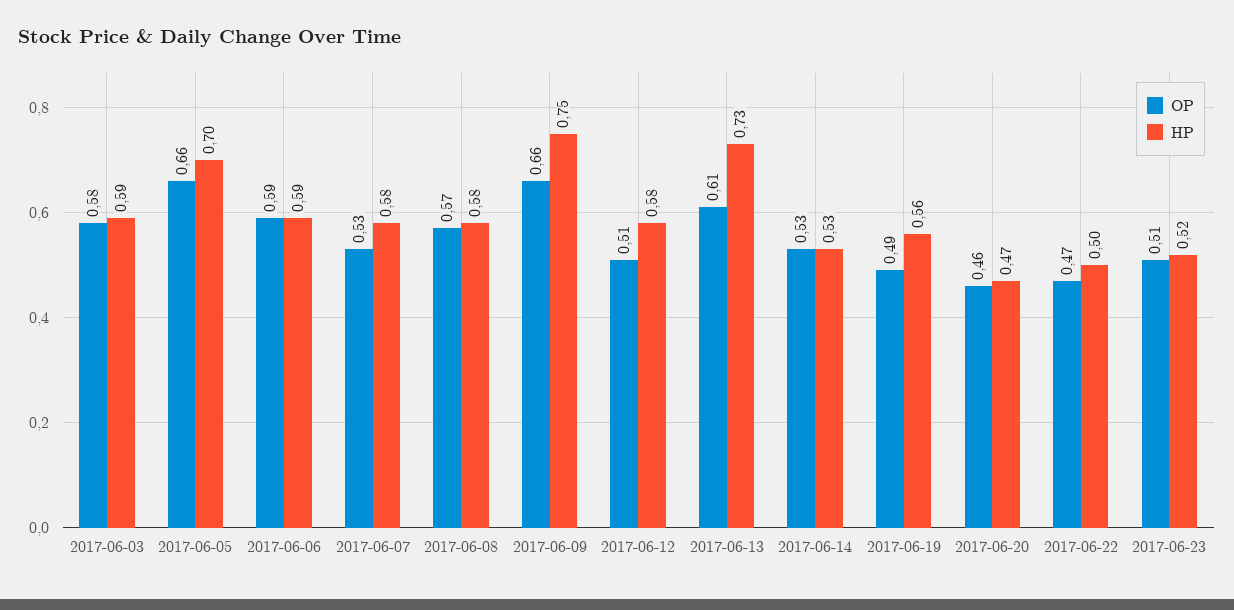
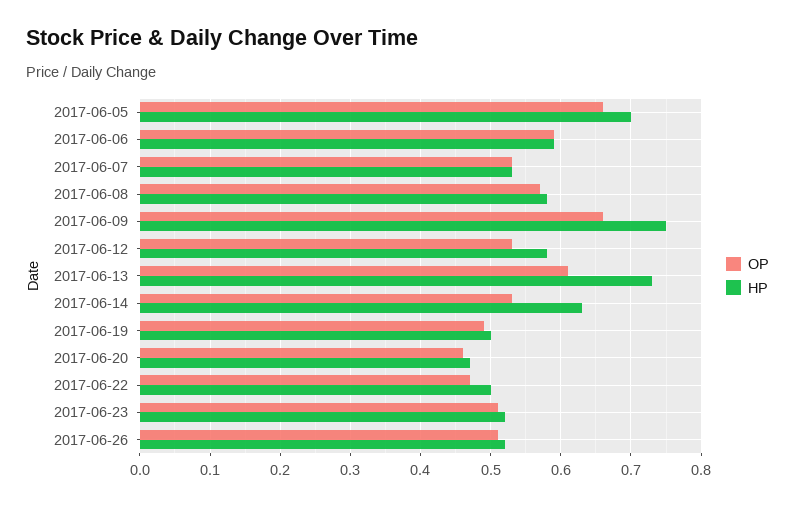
OP, 2017-06-03: 0.58 -> none
HP, 2017-06-03: 0.59 -> none
HP, 2017-06-07: 0.58 -> 0.53
OP, 2017-06-12: 0.51 -> 0.53
HP, 2017-06-14: 0.53 -> 0.63
HP, 2017-06-19: 0.56 -> 0.5
OP, 2017-06-26: none -> 0.51
HP, 2017-06-26: none -> 0.52

